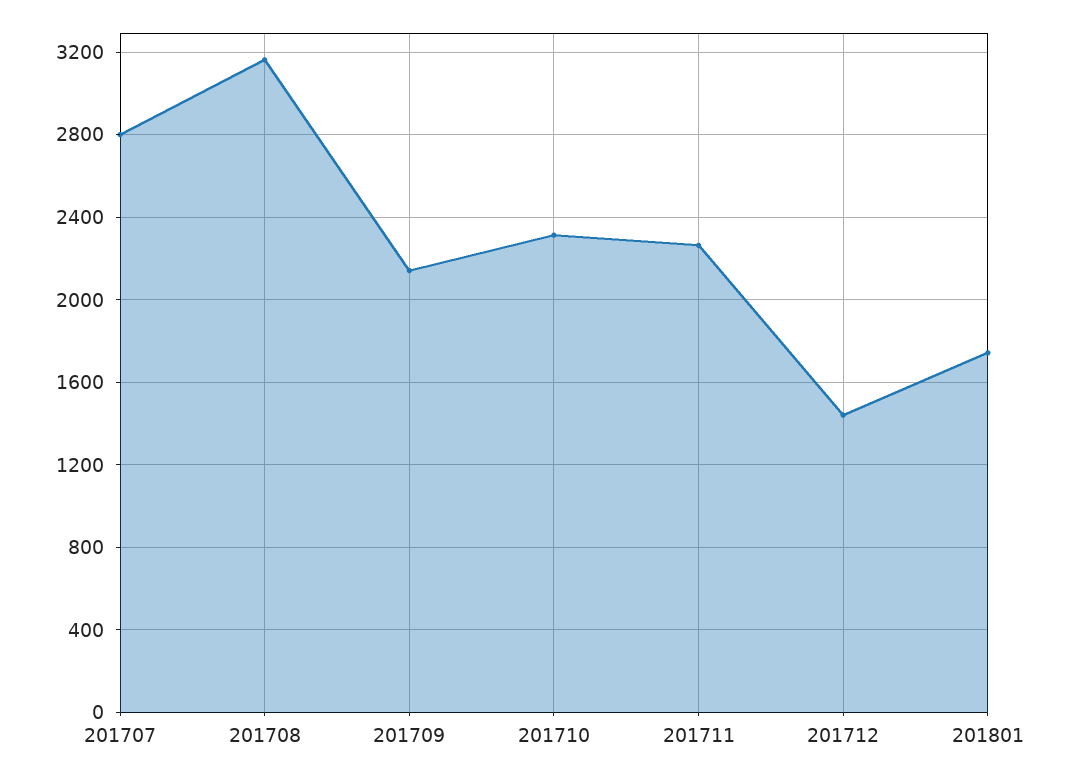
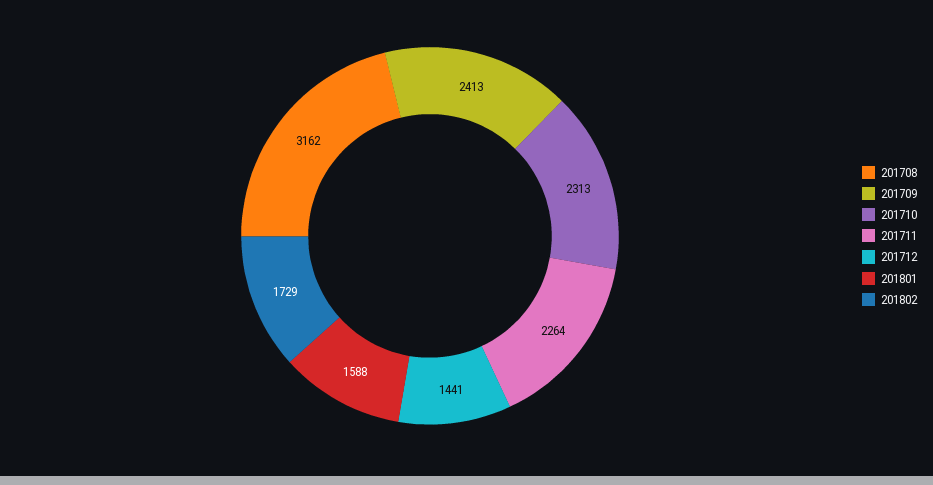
201707: 2800 -> none
201709: 2150 -> 2413
201801: 1750 -> 1588
201802: none -> 1729

